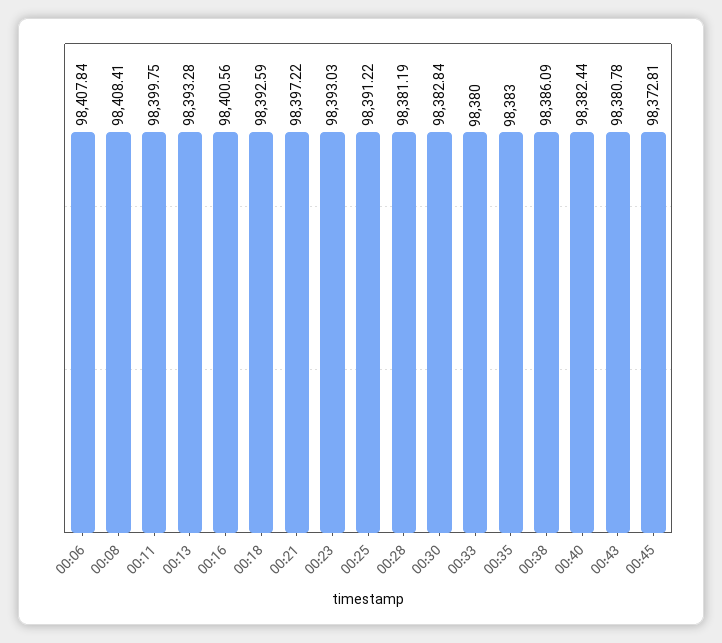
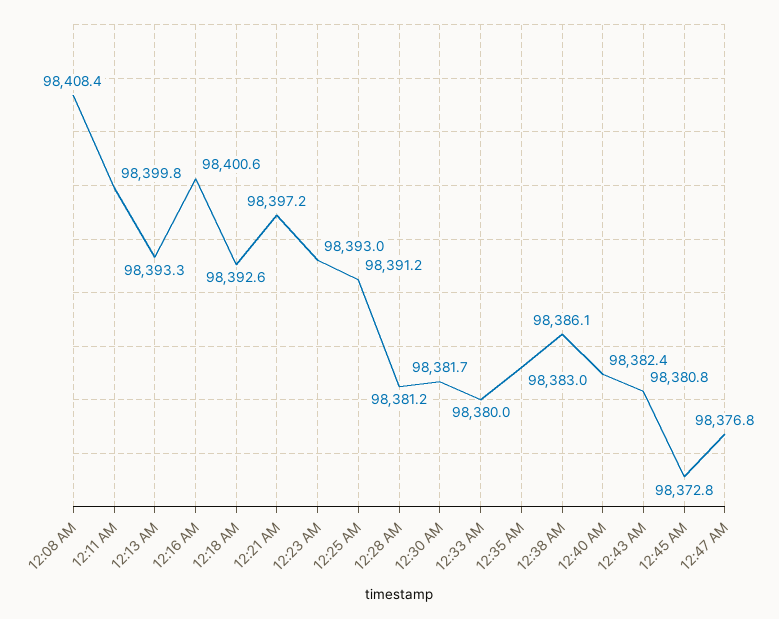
00:06: 98407.84 -> none
00:30: 98382.84 -> 98381.7
12:47 AM: none -> 98376.8

